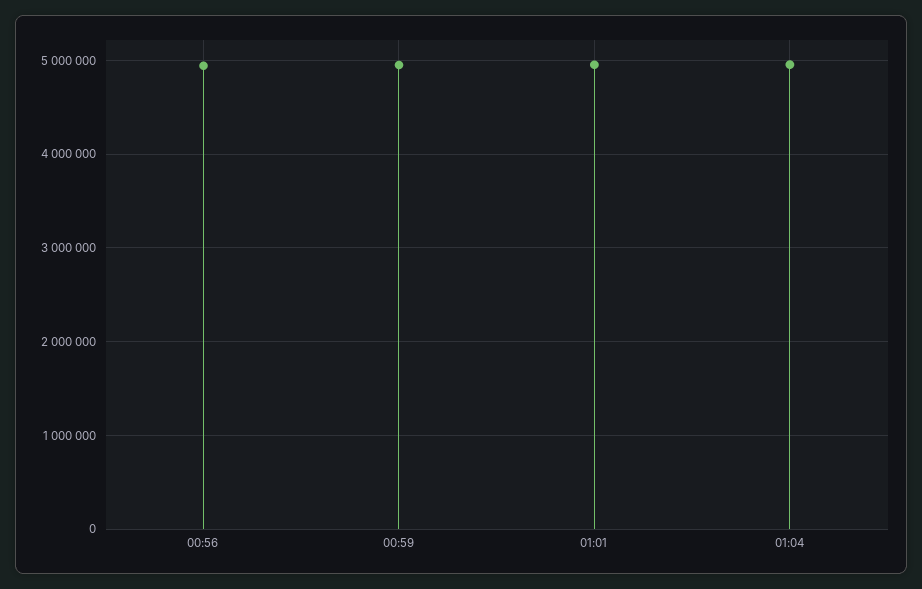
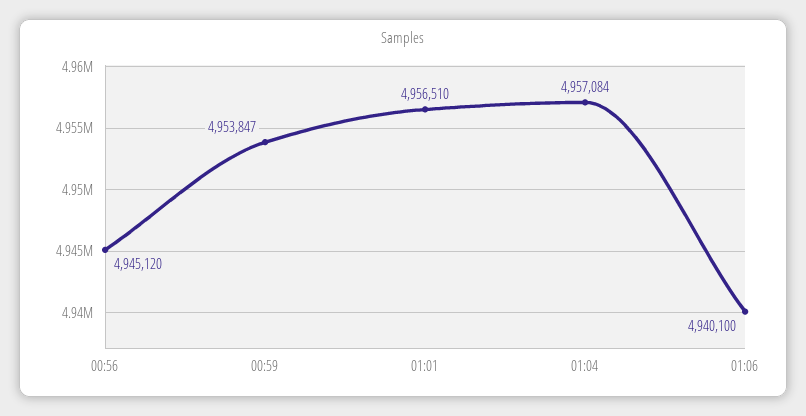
01:06: none -> 4940100

